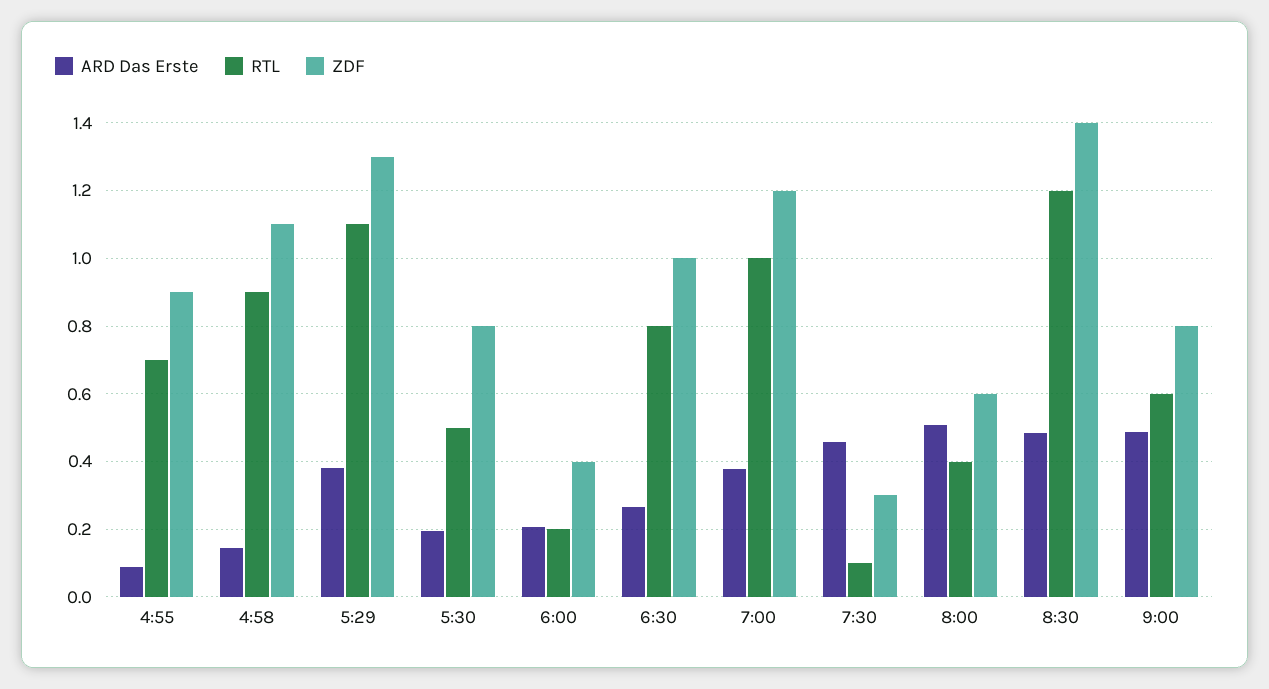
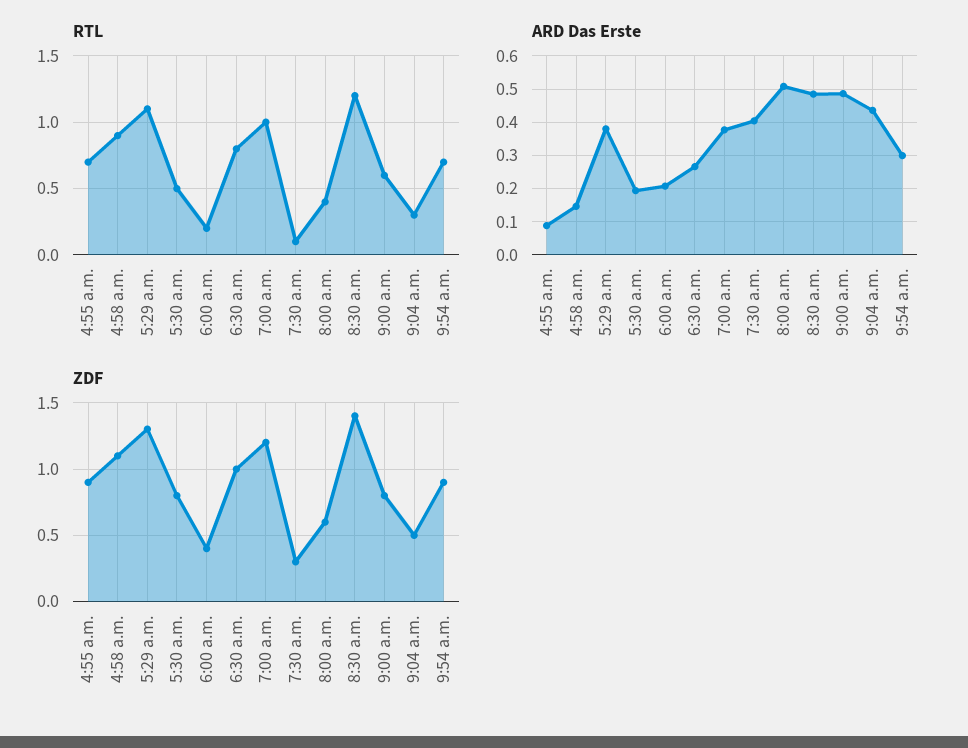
ARD Das Erste, 7:30: 0.46 -> 0.4
RTL, 9:04 a.m.: none -> 0.3
RTL, 9:54 a.m.: none -> 0.7
ARD Das Erste, 9:04 a.m.: none -> 0.44
ARD Das Erste, 9:54 a.m.: none -> 0.3
ZDF, 9:04 a.m.: none -> 0.5
ZDF, 9:54 a.m.: none -> 0.9

